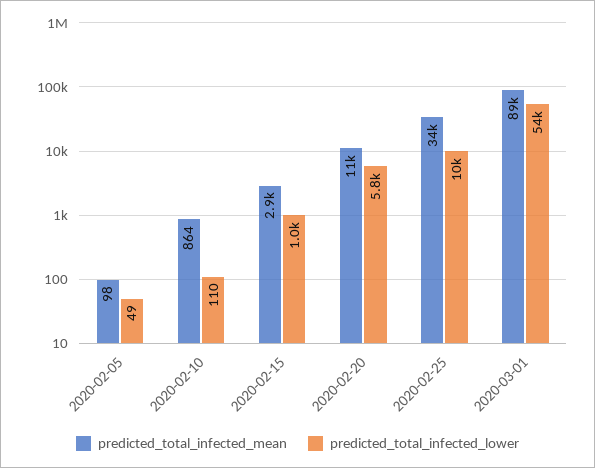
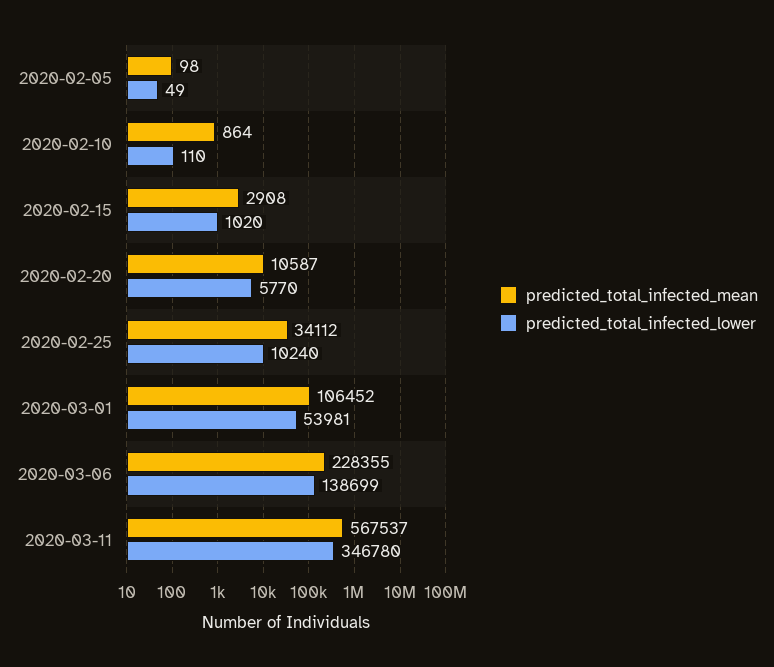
predicted_total_infected_mean, 2020-03-01: 89000 -> 106452
predicted_total_infected_mean, 2020-03-06: none -> 228355
predicted_total_infected_lower, 2020-03-06: none -> 138699
predicted_total_infected_mean, 2020-03-11: none -> 567537
predicted_total_infected_lower, 2020-03-11: none -> 346780

